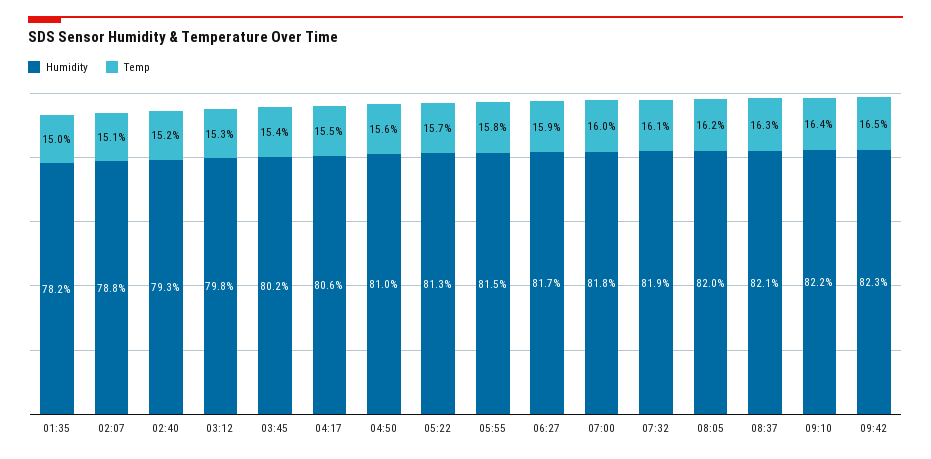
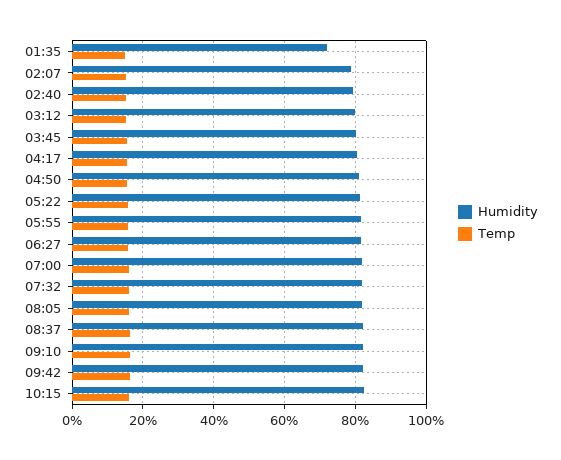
Humidity, 01:35: 78.2 -> 72
Humidity, 10:15: none -> 82
Temp, 10:15: none -> 16

